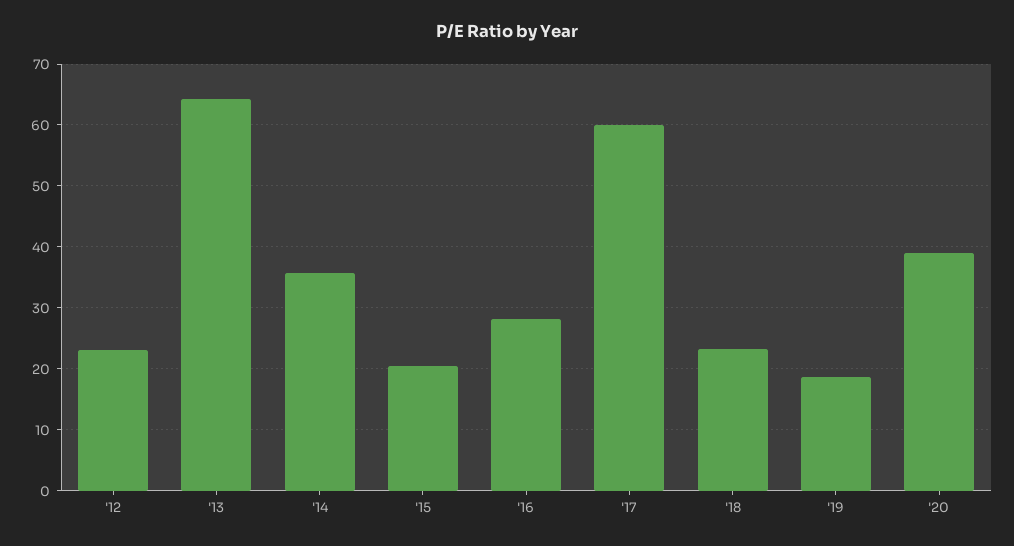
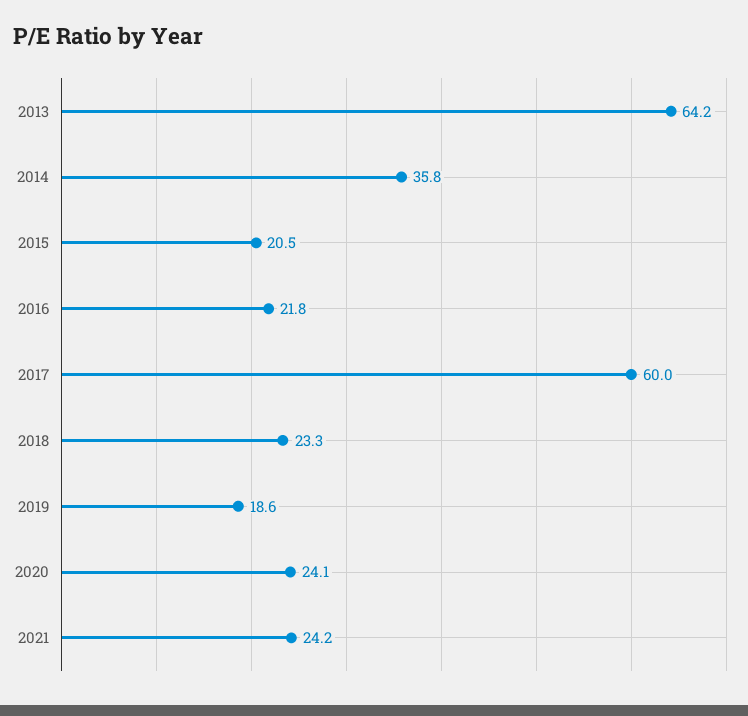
'12: 23 -> none
'16: 28 -> 21.8
'20: 39 -> 24.1
2021: none -> 24.2

